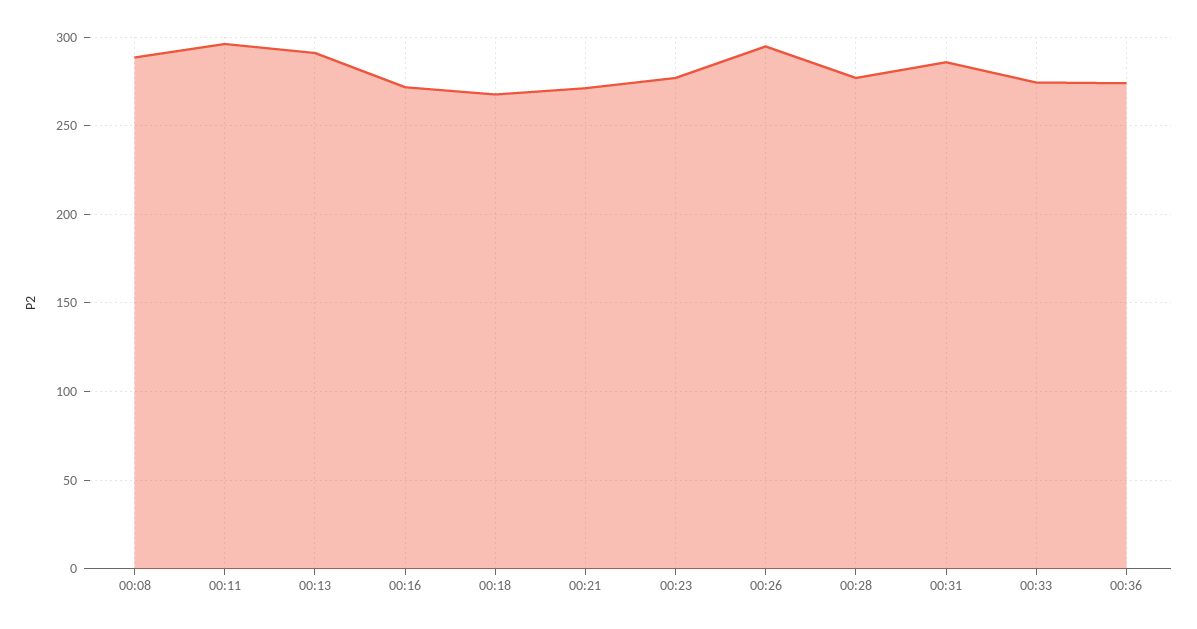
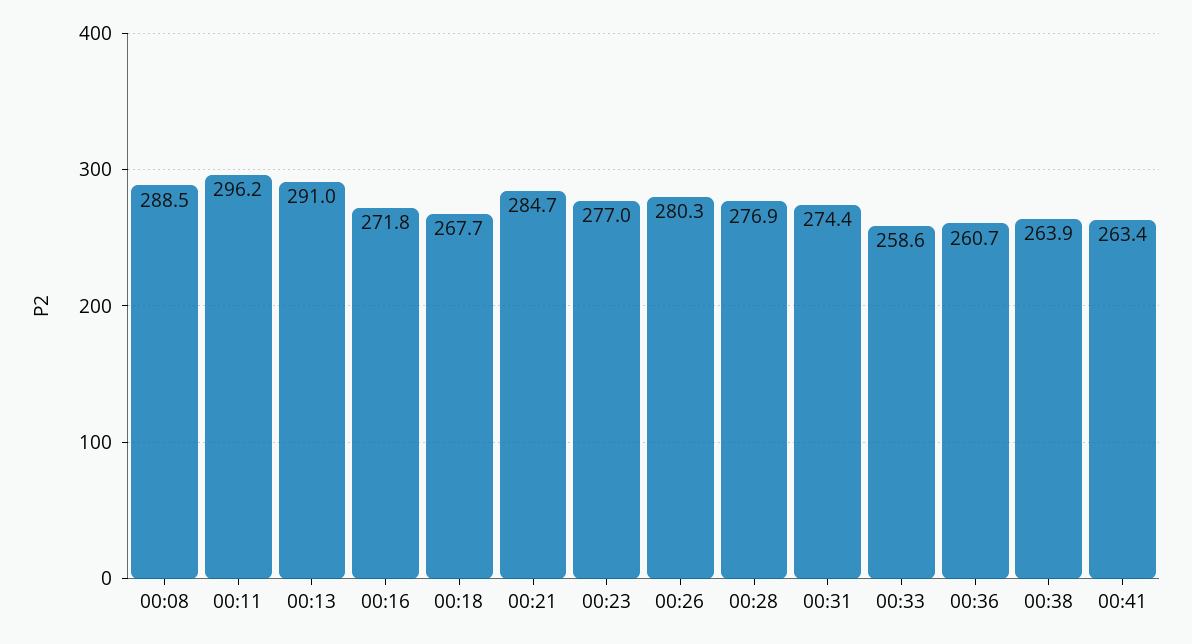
00:21: 270 -> 284.7
00:26: 295 -> 280.3
00:31: 285 -> 274.4
00:33: 275 -> 258.6
00:36: 275 -> 260.7
00:38: none -> 263.9
00:41: none -> 263.4

